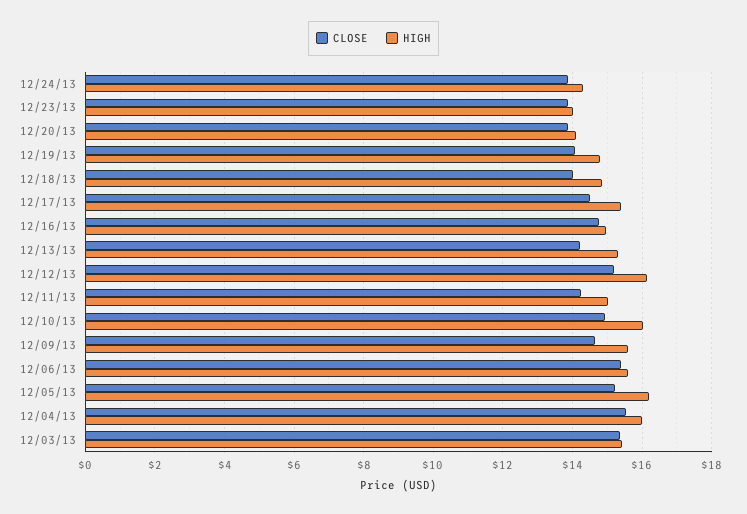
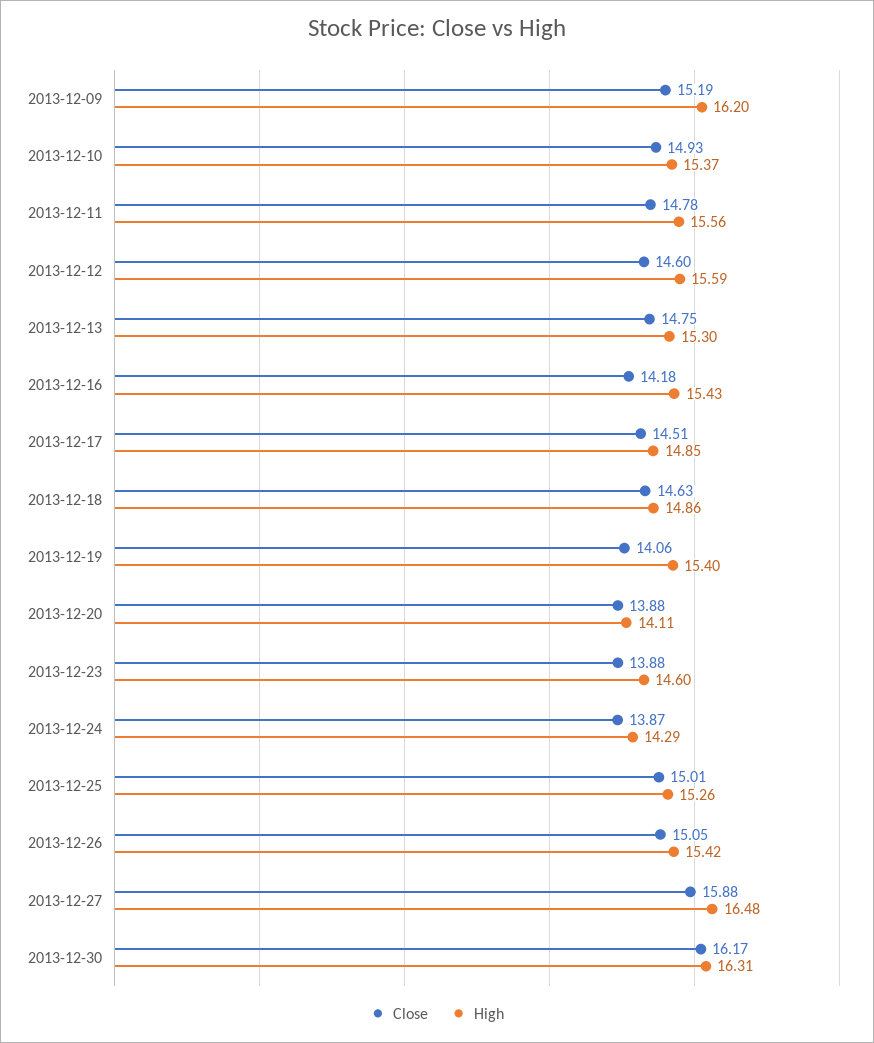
HIGH, 12/23/13: 14 -> 14.6
HIGH, 12/19/13: 14.8 -> 15.4
CLOSE, 12/18/13: 14 -> 14.63
HIGH, 12/17/13: 15.4 -> 14.85
CLOSE, 12/16/13: 14.8 -> 14.18
HIGH, 12/16/13: 15 -> 15.43
CLOSE, 12/13/13: 14.2 -> 14.75
CLOSE, 12/12/13: 15.2 -> 14.6
HIGH, 12/12/13: 16.2 -> 15.59
CLOSE, 12/11/13: 14.2 -> 14.78
HIGH, 12/11/13: 15 -> 15.56
HIGH, 12/10/13: 16 -> 15.37
CLOSE, 12/09/13: 14.6 -> 15.19
HIGH, 12/09/13: 15.6 -> 16.2
CLOSE, 12/06/13: 15.4 -> none
HIGH, 12/06/13: 15.6 -> none
CLOSE, 12/05/13: 15.2 -> none
HIGH, 12/05/13: 16.2 -> none
CLOSE, 12/04/13: 15.6 -> none
HIGH, 12/04/13: 16 -> none
CLOSE, 12/03/13: 15.4 -> none
HIGH, 12/03/13: 15.4 -> none
CLOSE, 2013-12-25: none -> 15.01
HIGH, 2013-12-25: none -> 15.26
CLOSE, 2013-12-26: none -> 15.05
HIGH, 2013-12-26: none -> 15.42
CLOSE, 2013-12-27: none -> 15.88
HIGH, 2013-12-27: none -> 16.48
CLOSE, 2013-12-30: none -> 16.17
HIGH, 2013-12-30: none -> 16.31

